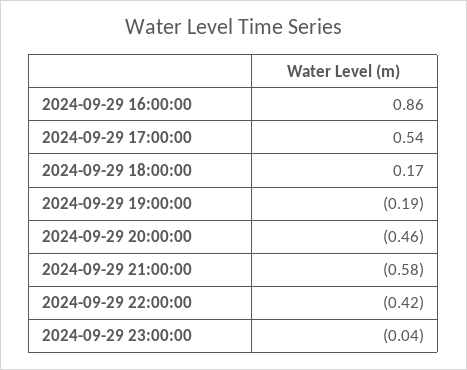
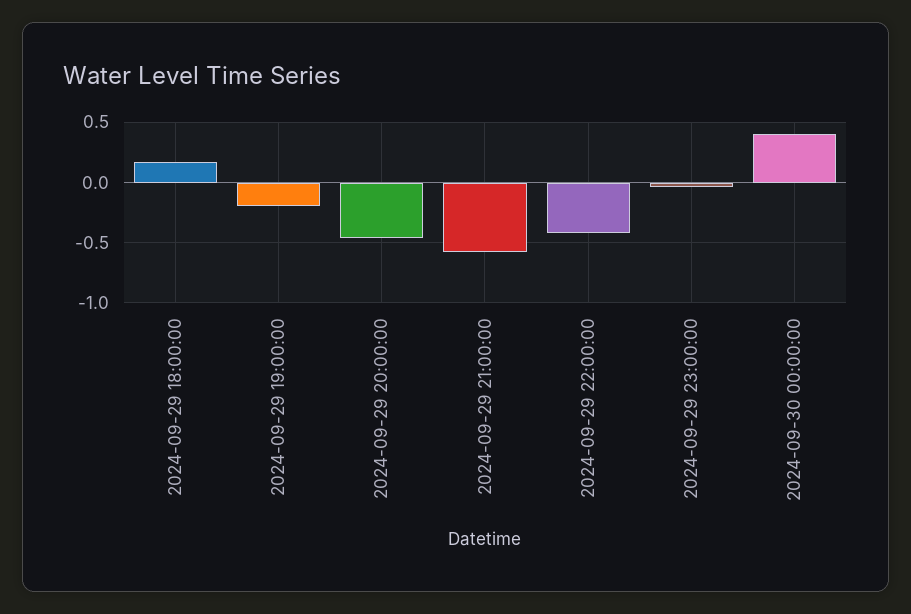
2024-09-29 16:00:00: 0.86 -> none
2024-09-29 17:00:00: 0.54 -> none
2024-09-30 00:00:00: none -> 0.4

